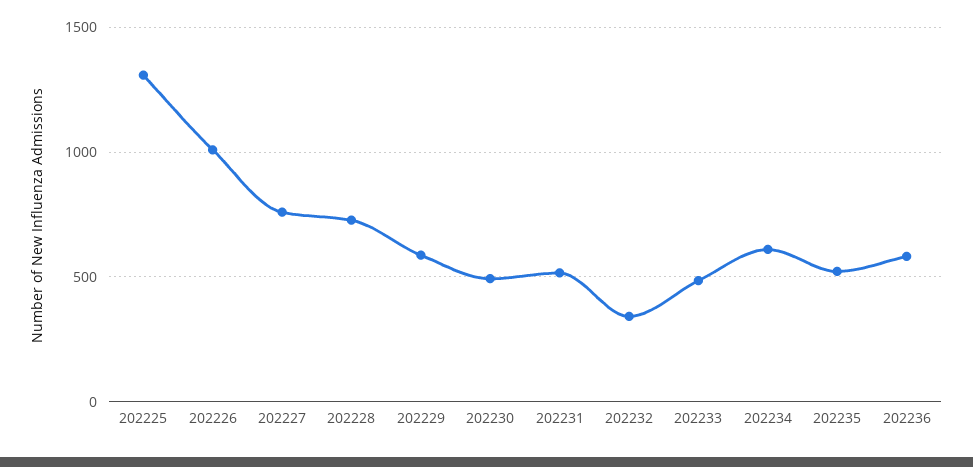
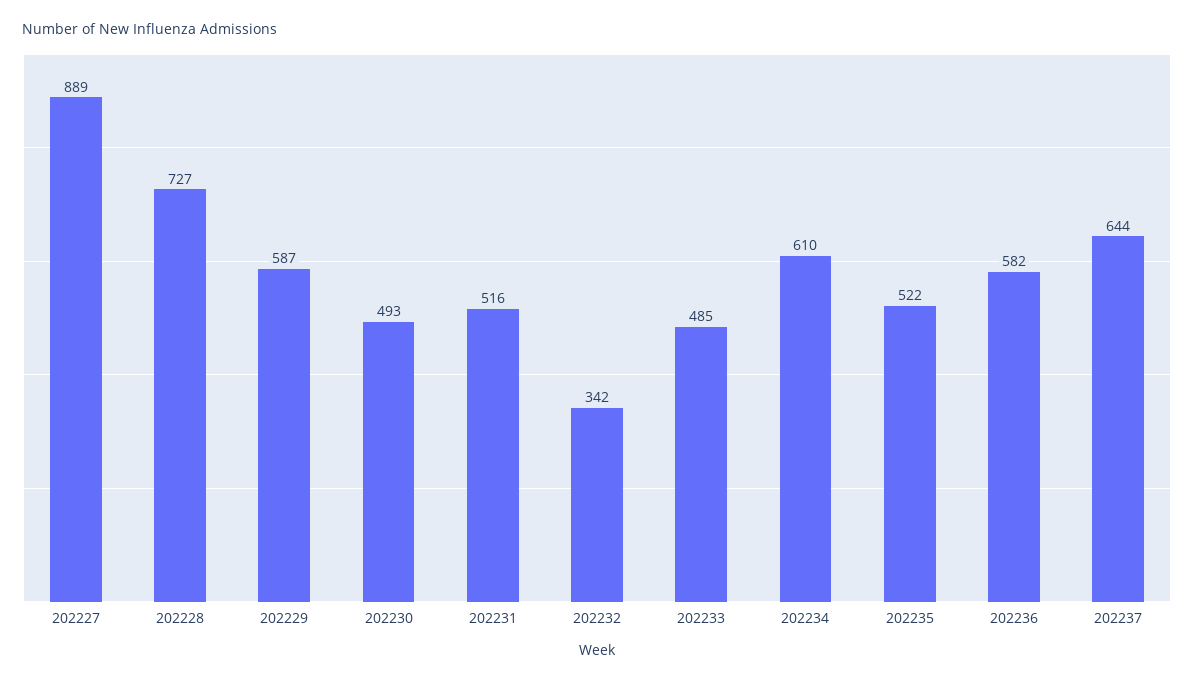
202225: 1300 -> none
202226: 1000 -> none
202227: 750 -> 889
202237: none -> 644

